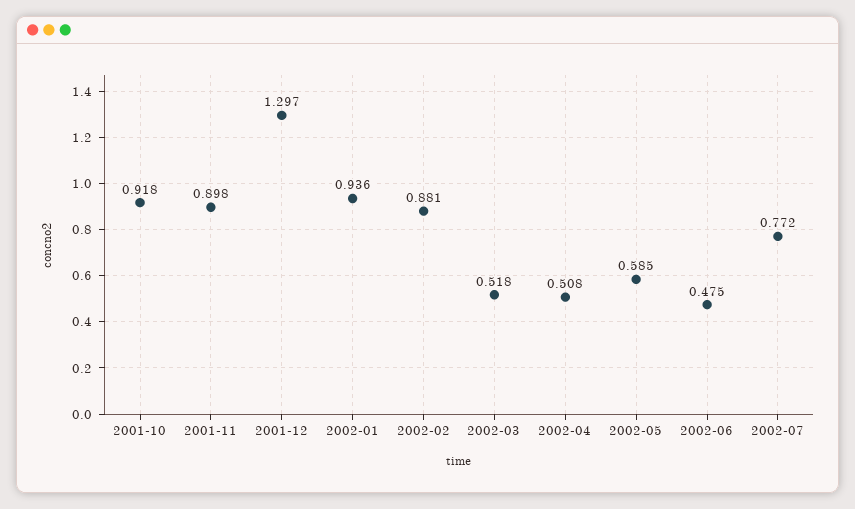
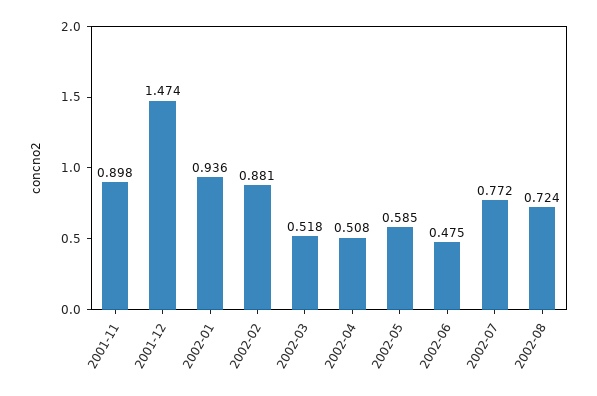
2001-10: 0.918 -> none
2001-12: 1.297 -> 1.474
2002-08: none -> 0.724

